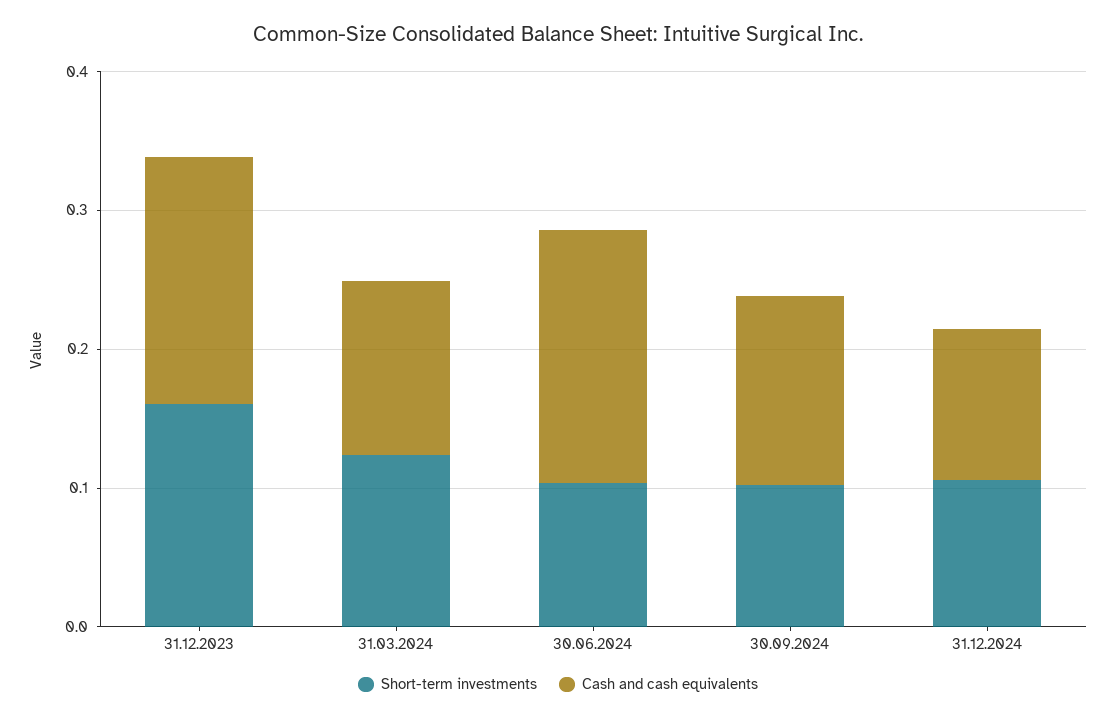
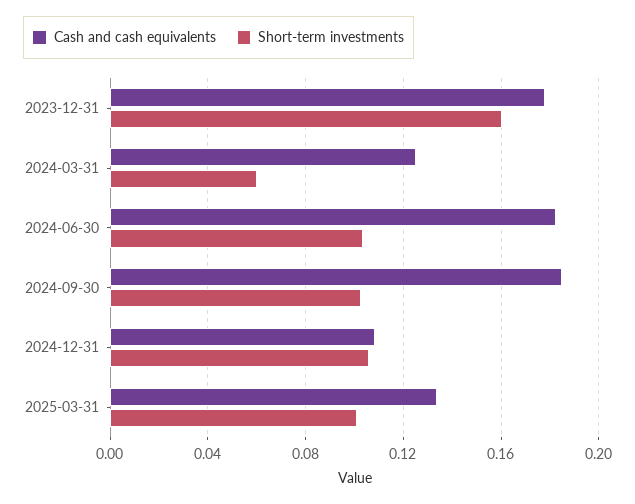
Short-term investments, 31.03.2024: 0.12 -> 0.06
Cash and cash equivalents, 30.09.2024: 0.14 -> 0.185
Cash and cash equivalents, 2025-03-31: none -> 0.135
Short-term investments, 2025-03-31: none -> 0.1

